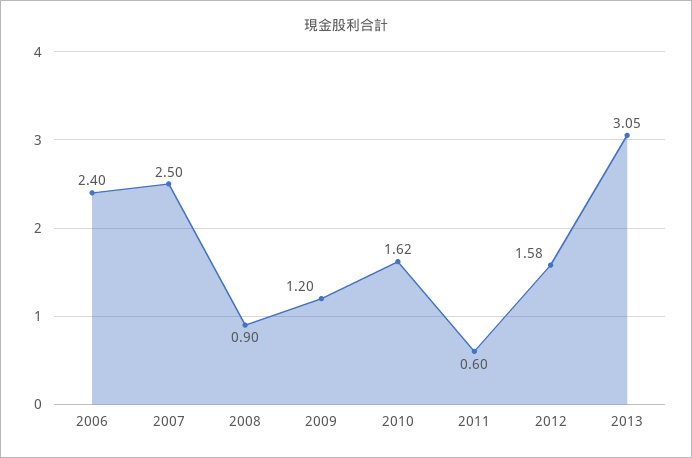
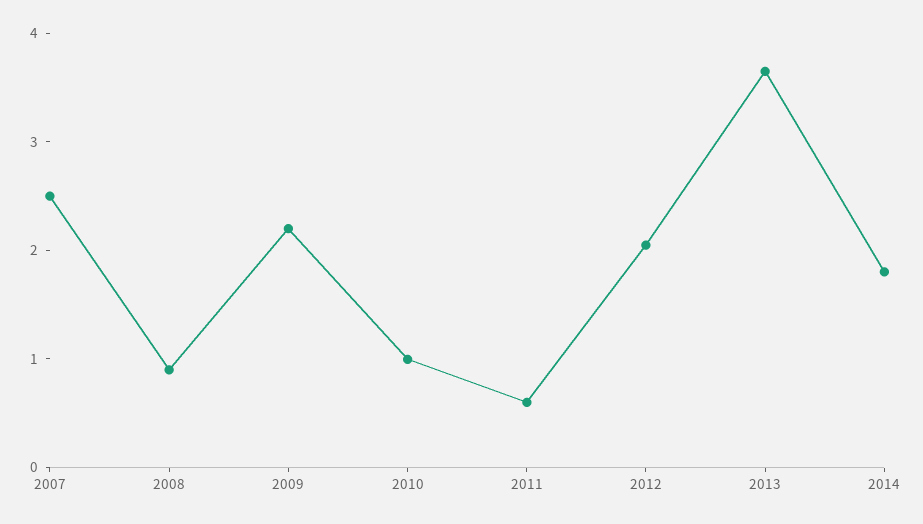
2006: 2.4 -> none
2009: 1.2 -> 2.2
2010: 1.62 -> 1
2012: 1.58 -> 2
2013: 3.05 -> 3.6
2014: none -> 1.8

